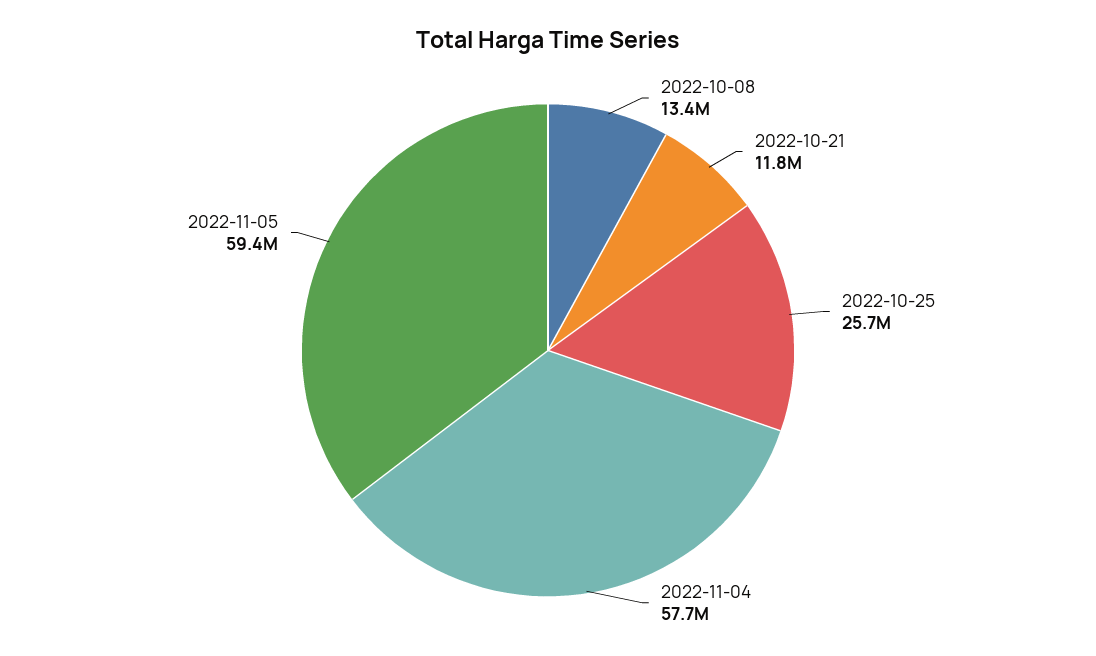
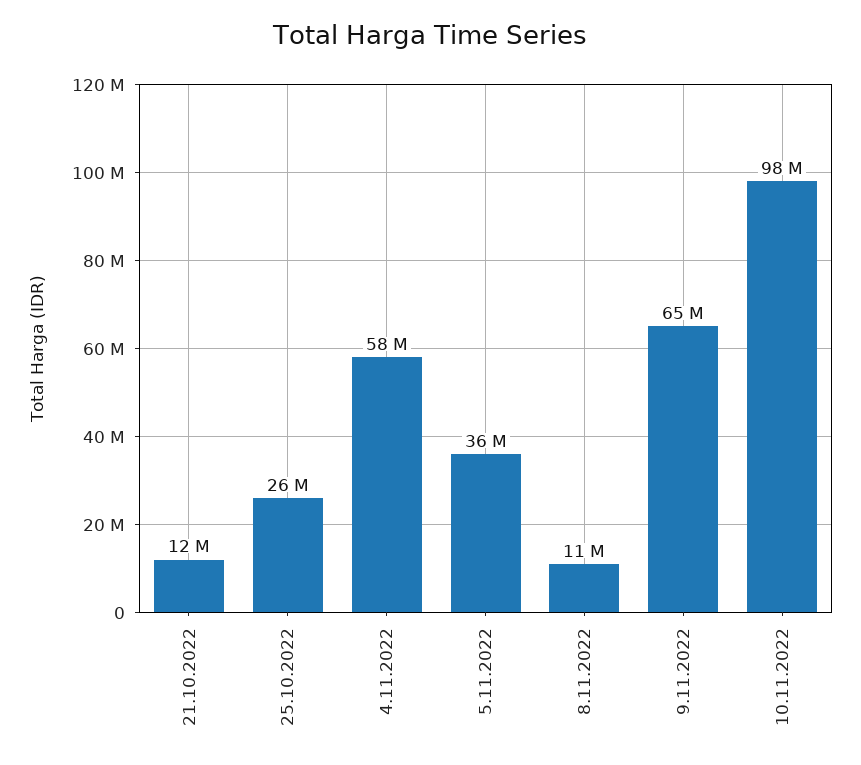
2022-10-08: 13400000 -> none
2022-11-05: 59400000 -> 36000000
8.11.2022: none -> 11000000
9.11.2022: none -> 65000000
10.11.2022: none -> 98000000

